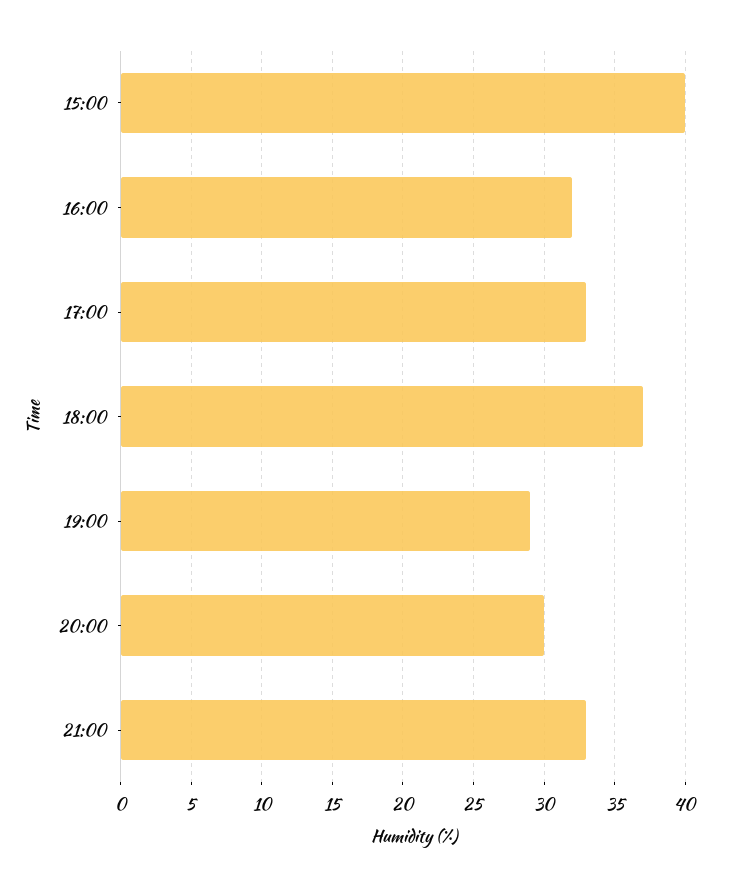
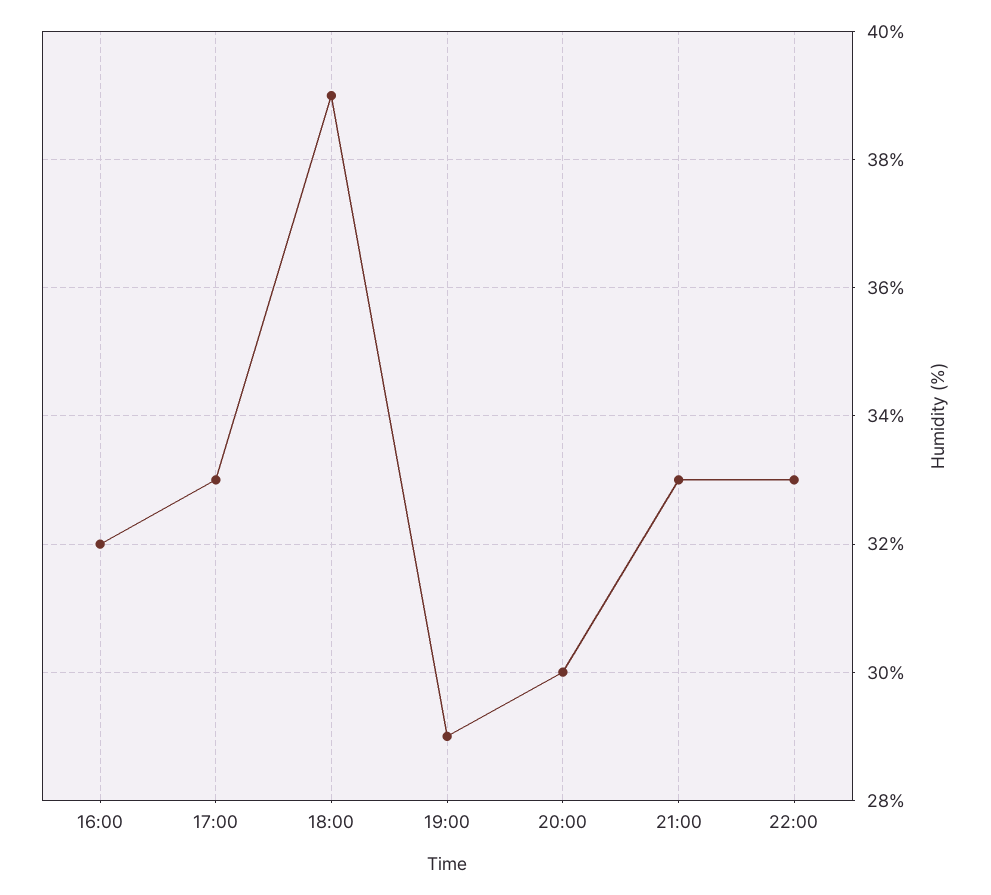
15:00: 40 -> none
18:00: 37 -> 39
22:00: none -> 33

